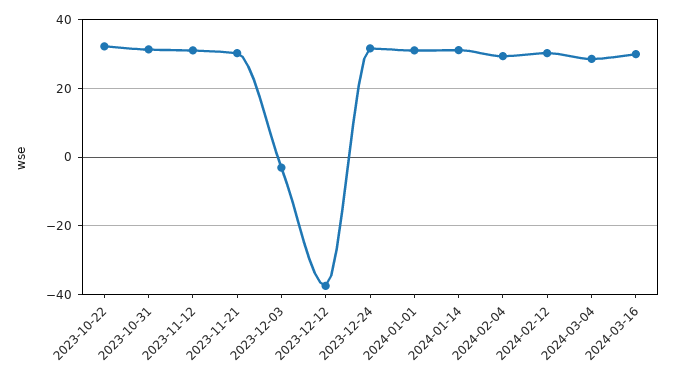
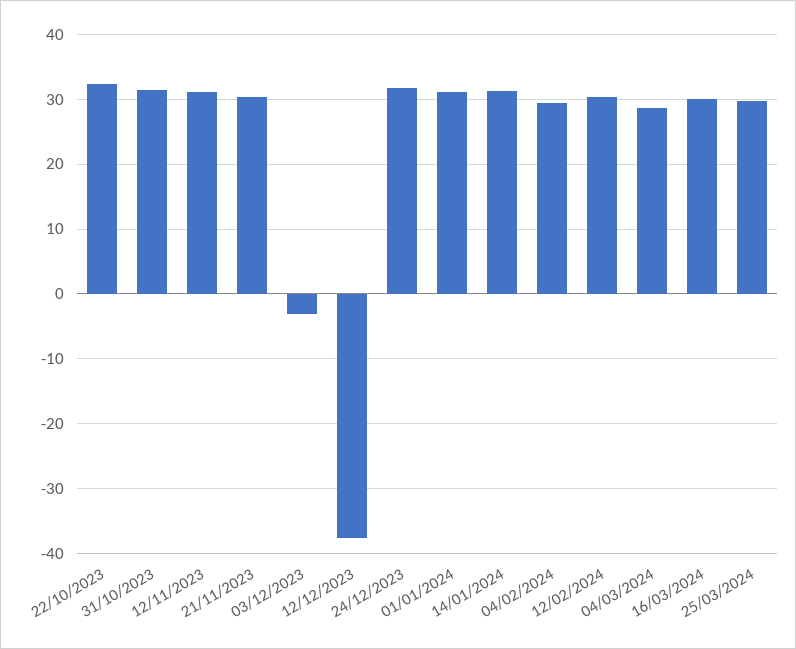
25/03/2024: none -> 30

